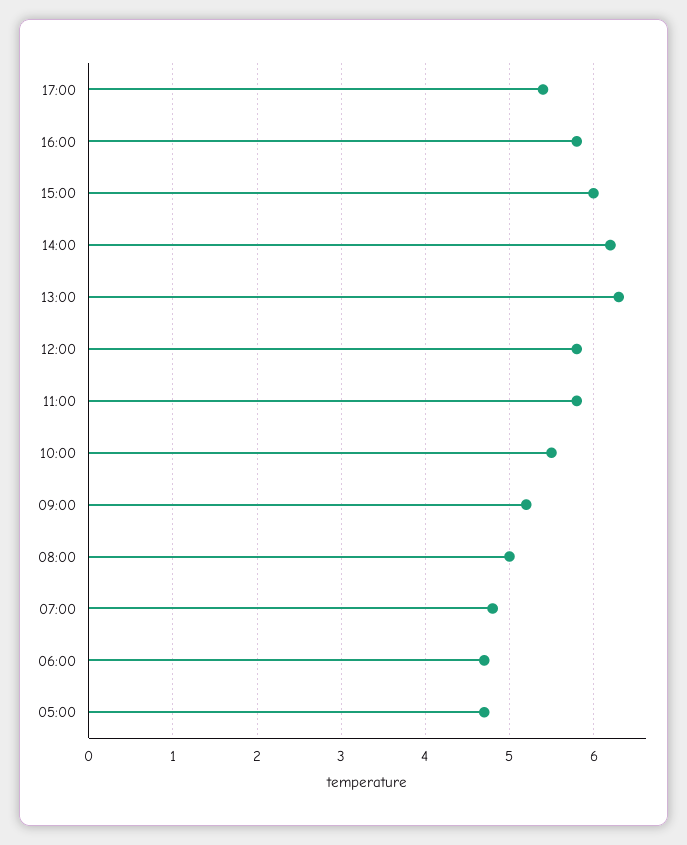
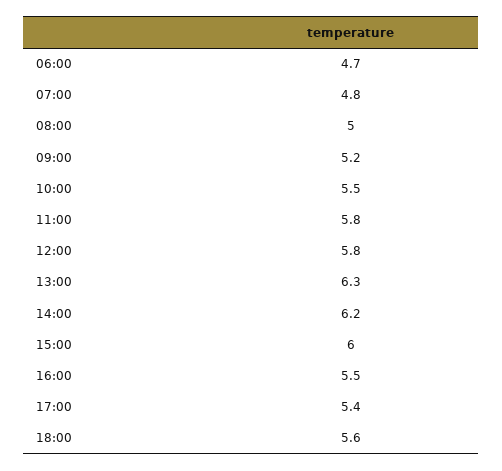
16:00: 5.8 -> 5.5
05:00: 4.7 -> none
18:00: none -> 5.6

